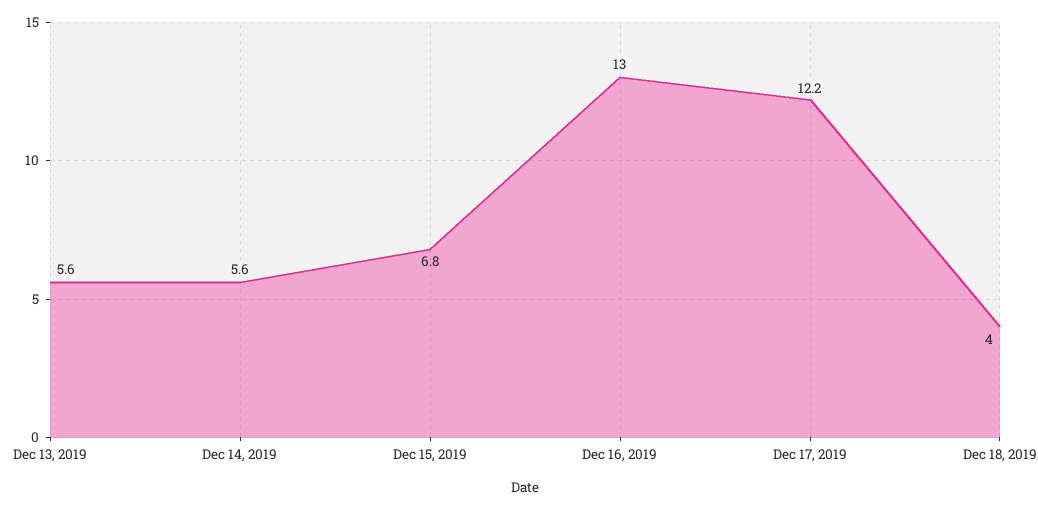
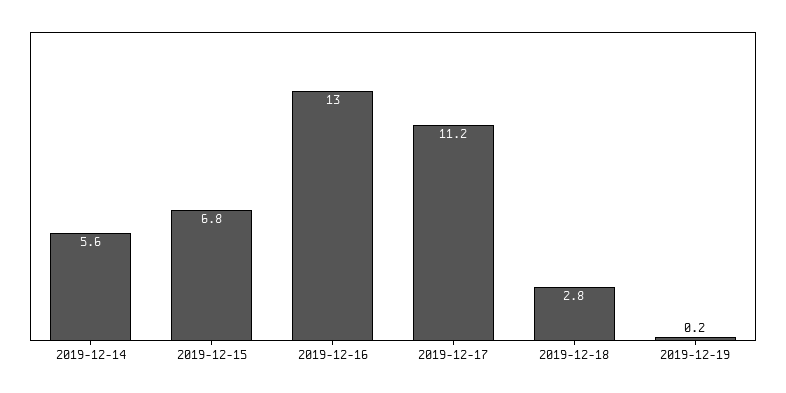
Dec 13, 2019: 5.6 -> none
Dec 17, 2019: 12.2 -> 11.2
Dec 18, 2019: 4 -> 2.8
2019-12-19: none -> 0.2

